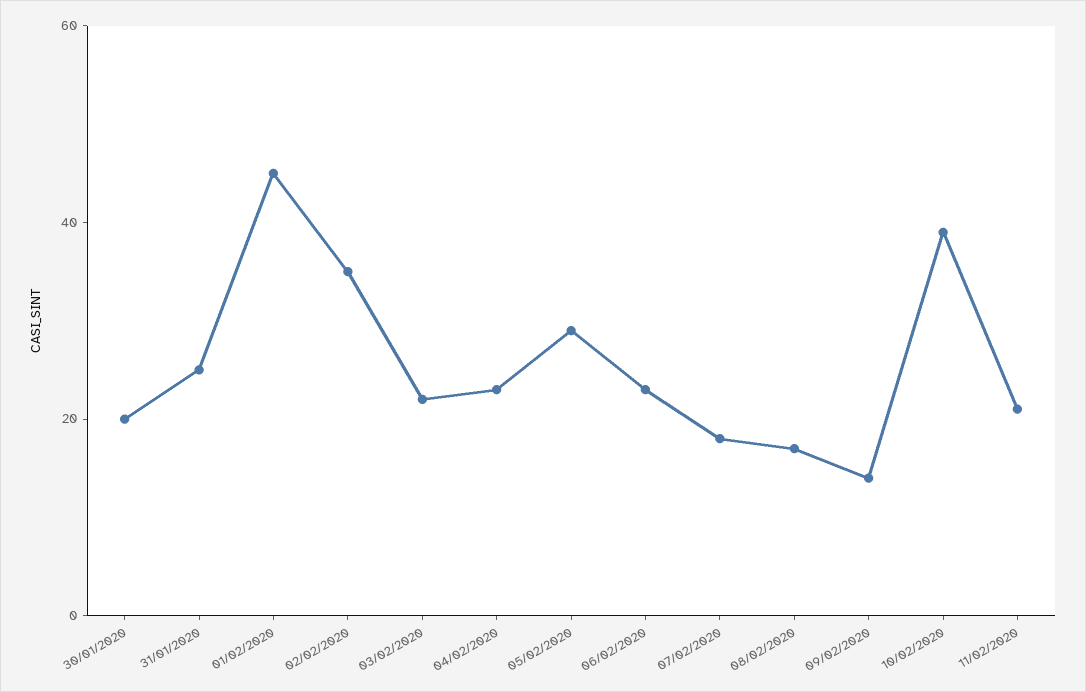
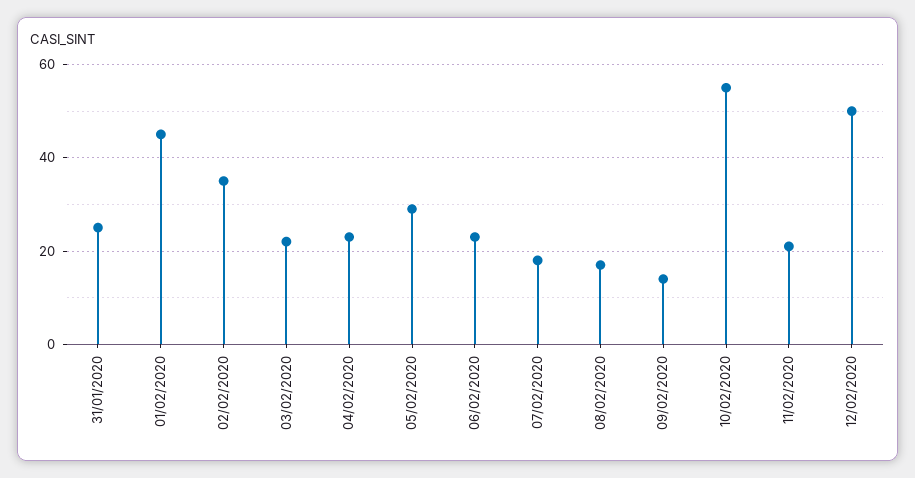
30/01/2020: 20 -> none
10/02/2020: 40 -> 55
12/02/2020: none -> 50

